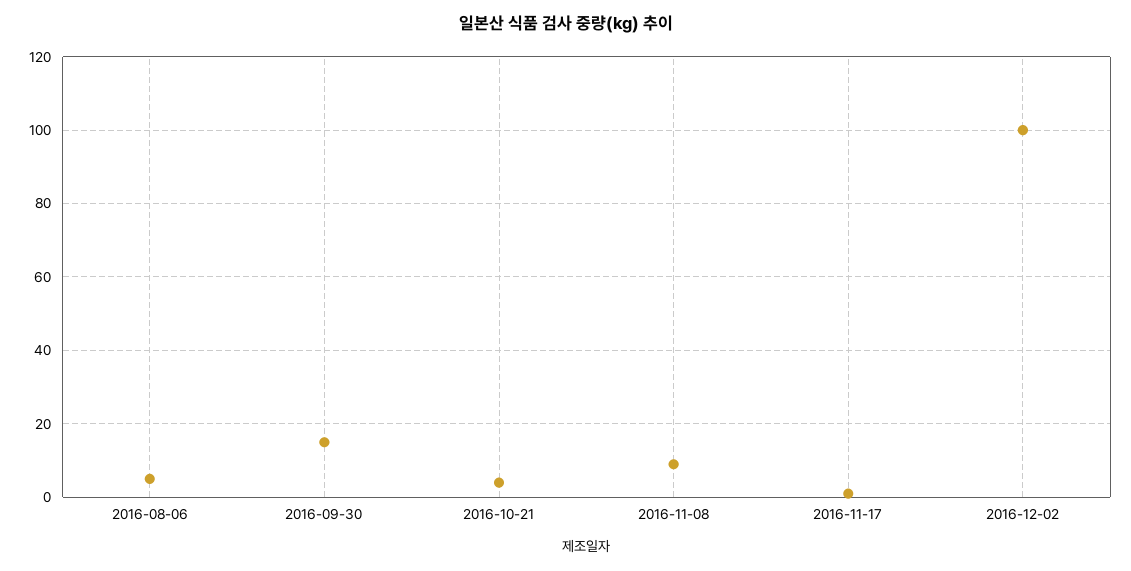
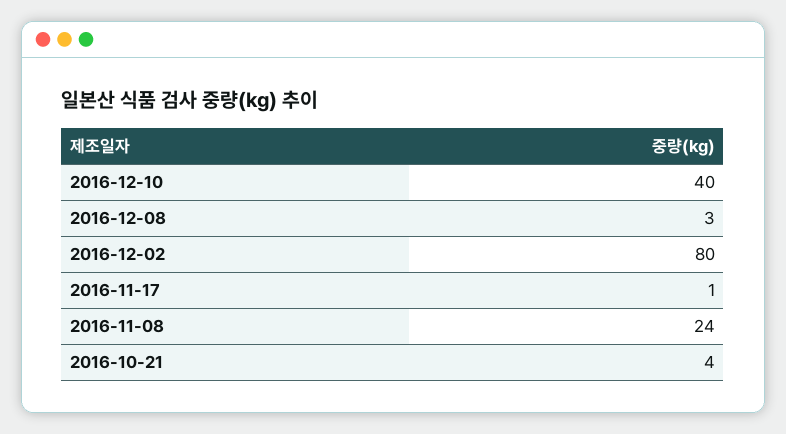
2016-08-06: 5 -> none
2016-09-30: 15 -> none
2016-11-08: 10 -> 24
2016-12-02: 100 -> 80
2016-12-10: none -> 40
2016-12-08: none -> 3

